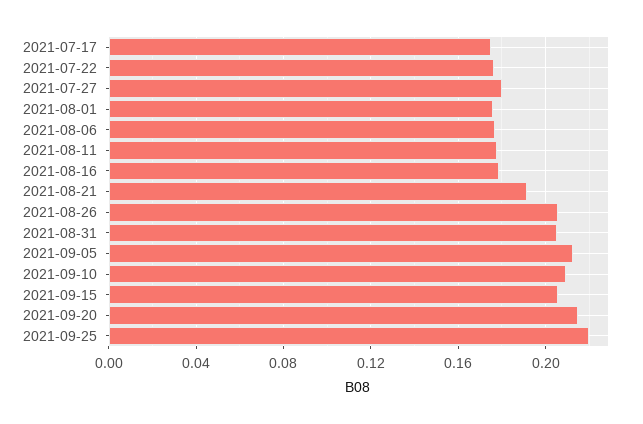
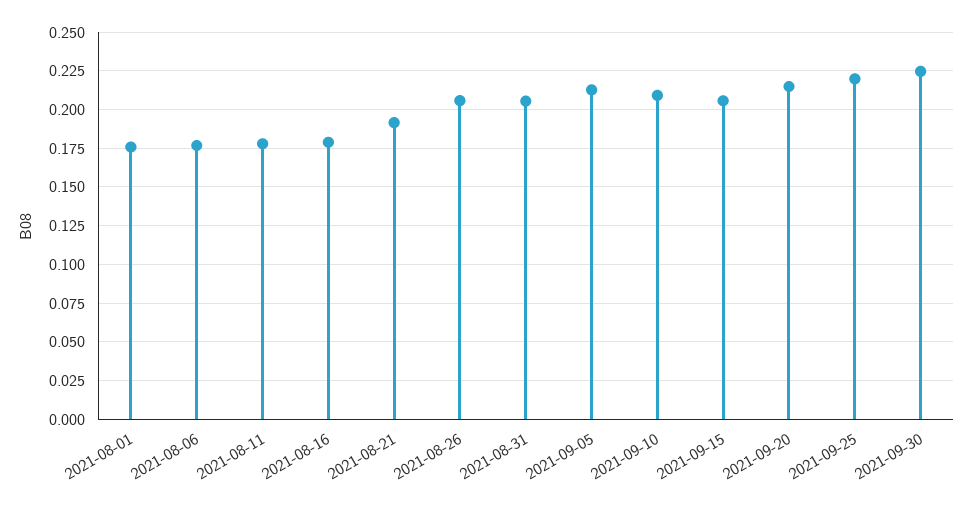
2021-07-17: 0.175 -> none
2021-07-22: 0.175 -> none
2021-07-27: 0.18 -> none
2021-09-30: none -> 0.225

